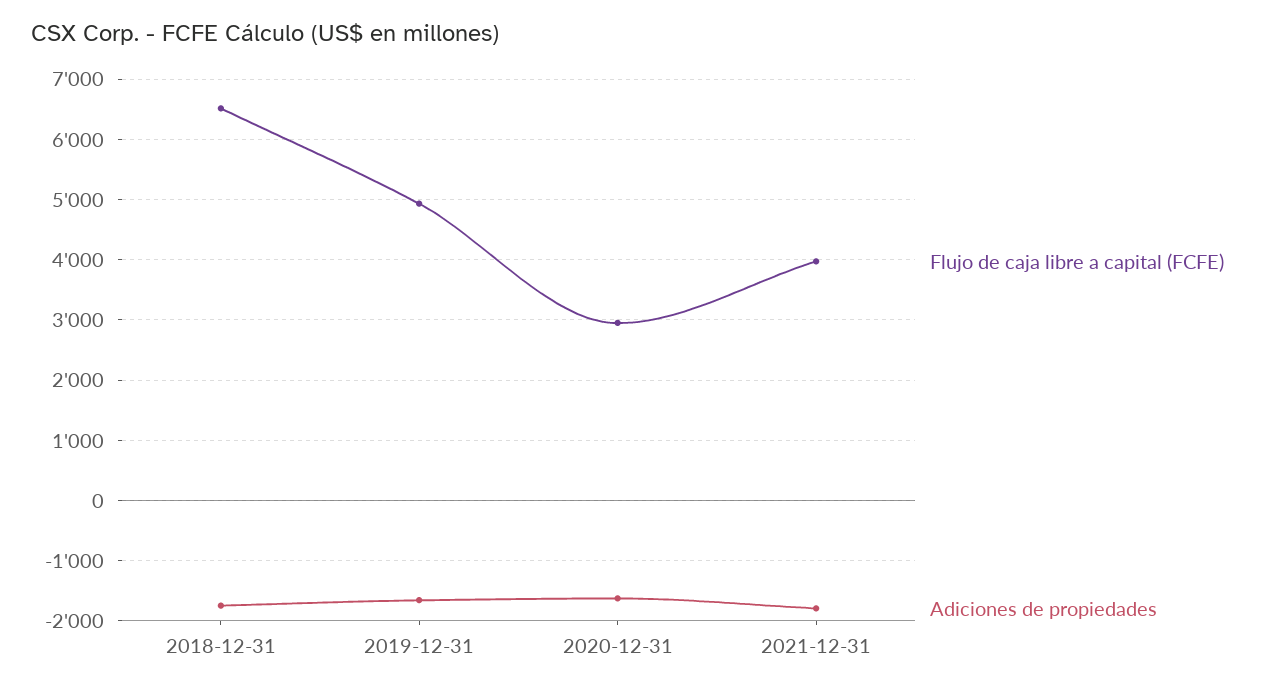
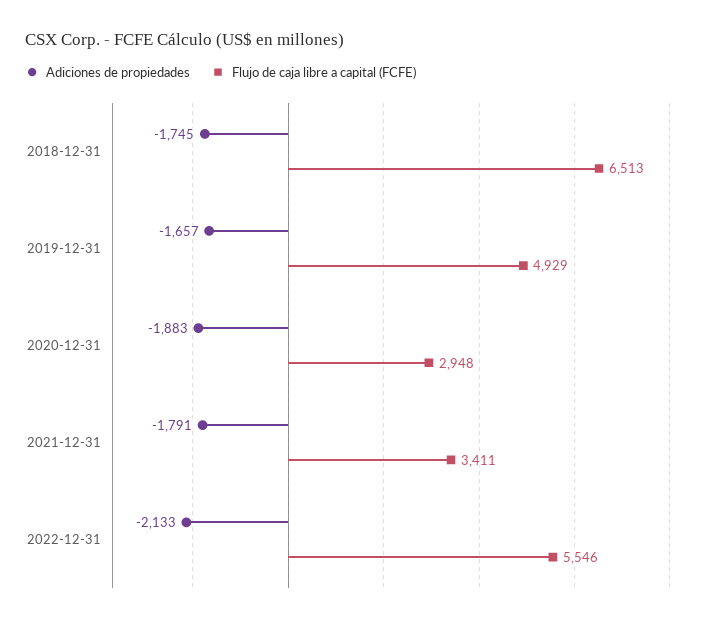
Adiciones de propiedades, 2020-12-31: -1600 -> -1883
Flujo de caja libre a capital (FCFE), 2021-12-31: 4000 -> 3411
Adiciones de propiedades, 2022-12-31: none -> -2133
Flujo de caja libre a capital (FCFE), 2022-12-31: none -> 5546

